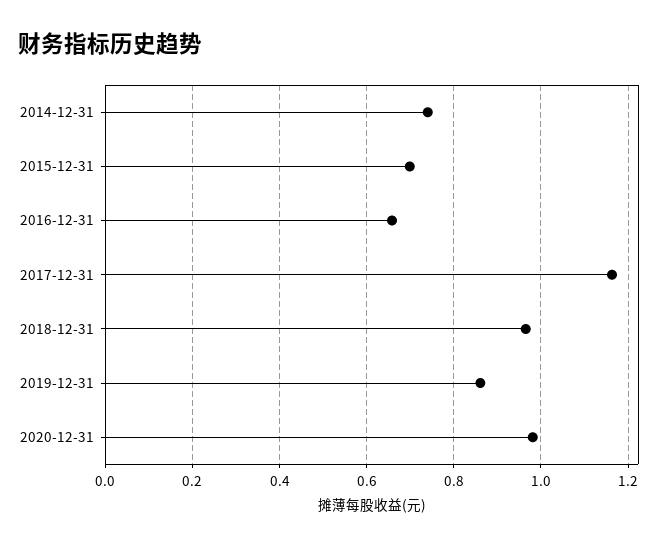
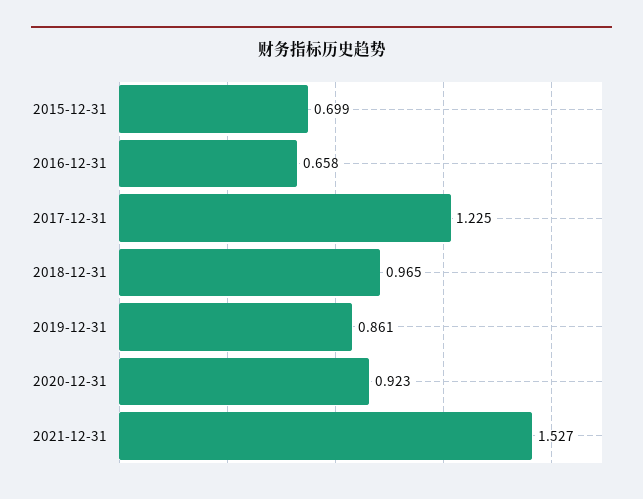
2014-12-31: 0.74 -> none
2017-12-31: 1.16 -> 1.225
2020-12-31: 0.98 -> 0.923
2021-12-31: none -> 1.527

